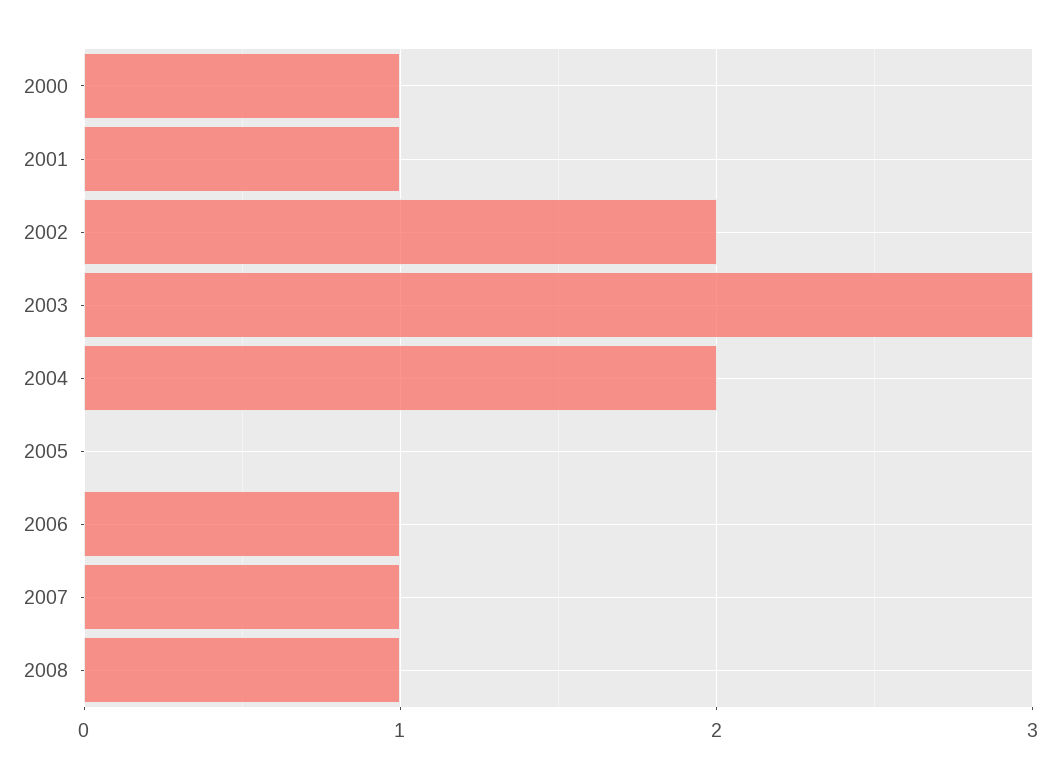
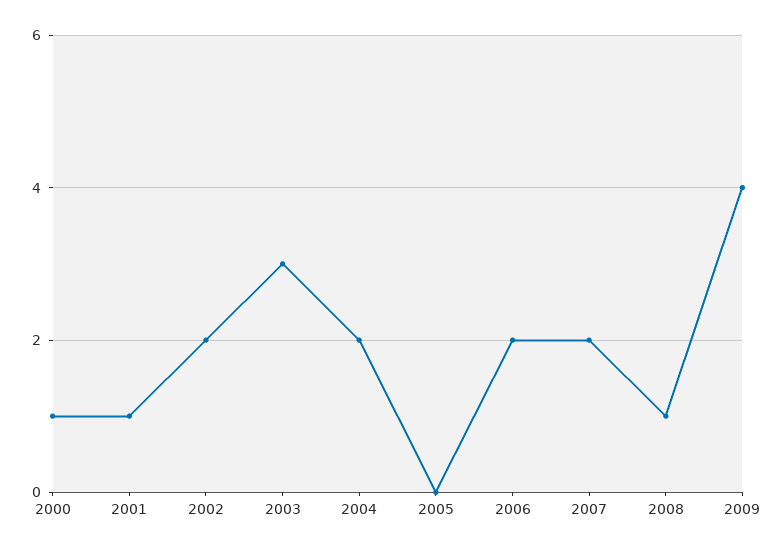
2006: 1 -> 2
2007: 1 -> 2
2009: none -> 4

